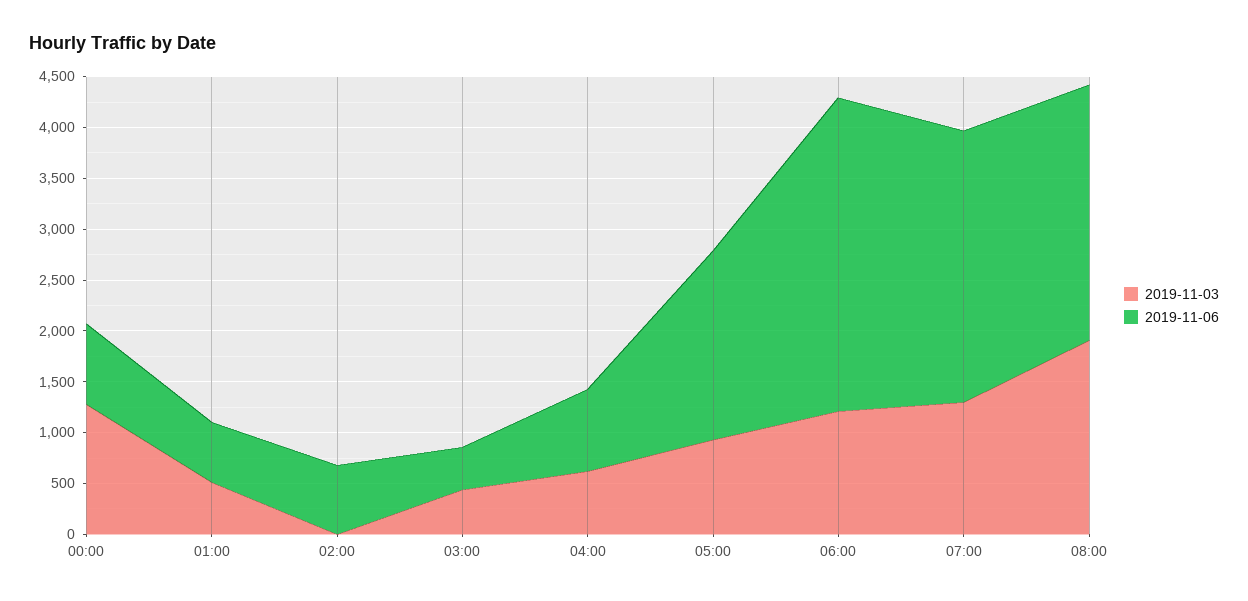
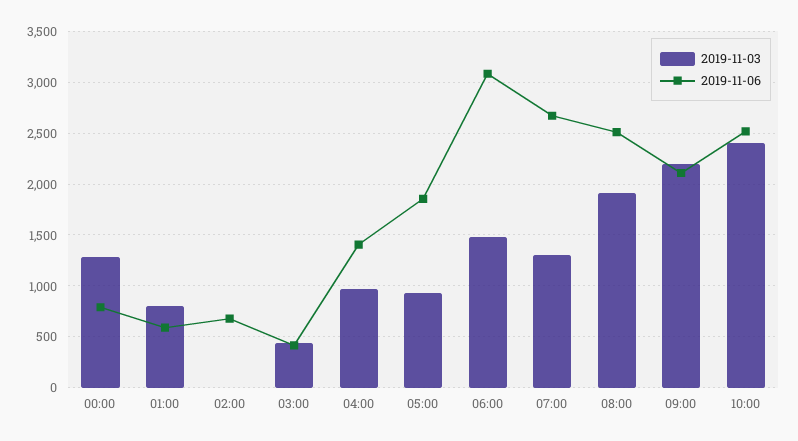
2019-11-03, 01:00: 500 -> 800
2019-11-03, 04:00: 600 -> 1000
2019-11-06, 04:00: 800 -> 1400
2019-11-03, 06:00: 1200 -> 1500
2019-11-03, 09:00: none -> 2200
2019-11-06, 09:00: none -> 2100
2019-11-03, 10:00: none -> 2400
2019-11-06, 10:00: none -> 2500

